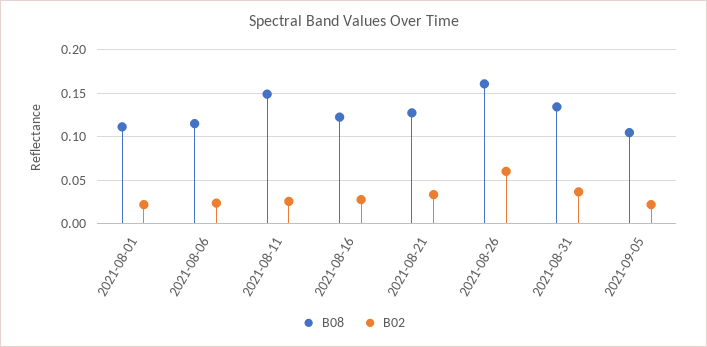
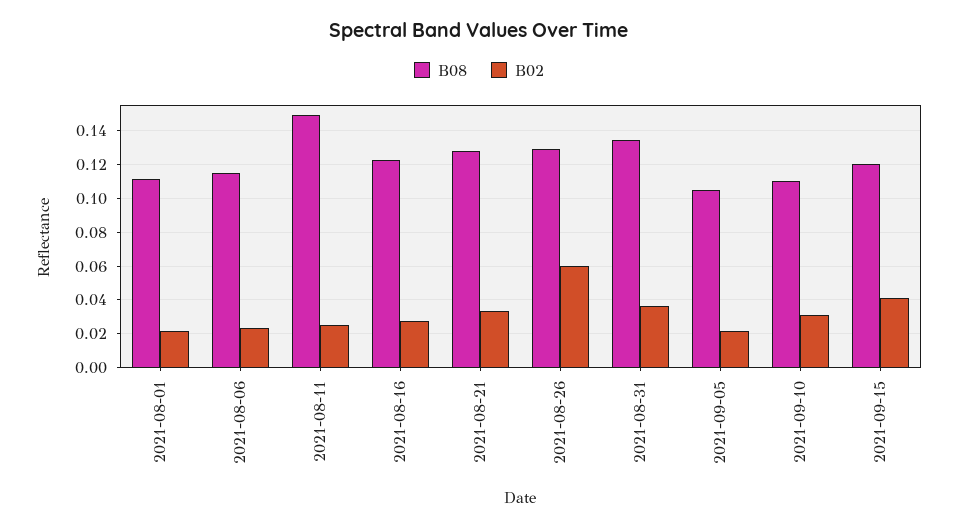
B08, 2021-08-26: 0.16 -> 0.13
B08, 2021-09-10: none -> 0.11
B02, 2021-09-10: none -> 0.03
B08, 2021-09-15: none -> 0.12
B02, 2021-09-15: none -> 0.04

